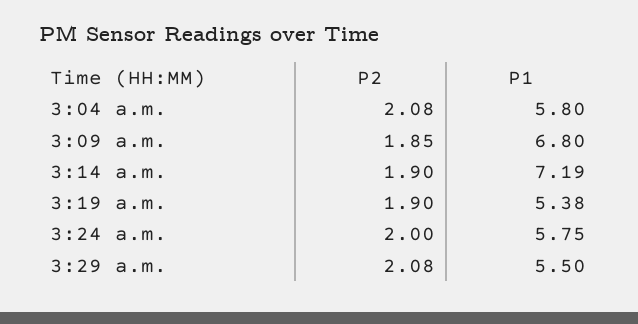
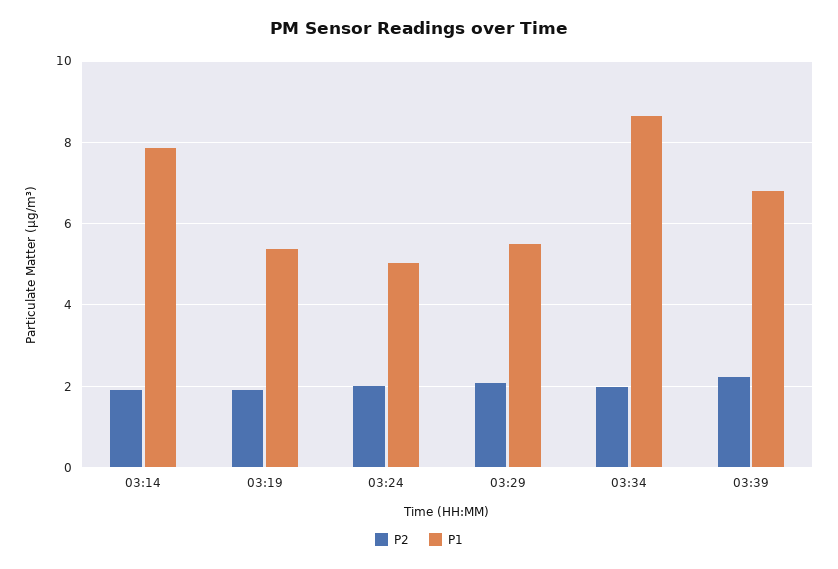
P2, 3:04 a.m.: 2.08 -> none
P1, 3:04 a.m.: 5.8 -> none
P2, 3:09 a.m.: 1.85 -> none
P1, 3:09 a.m.: 6.8 -> none
P1, 3:14 a.m.: 7.19 -> 7.8
P1, 3:24 a.m.: 5.75 -> 5
P2, 03:34: none -> 2
P1, 03:34: none -> 8.6
P2, 03:39: none -> 2.2
P1, 03:39: none -> 6.8

